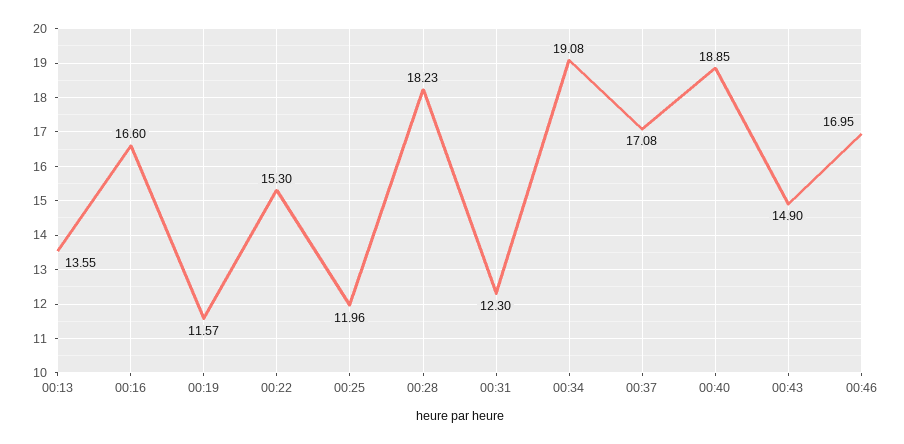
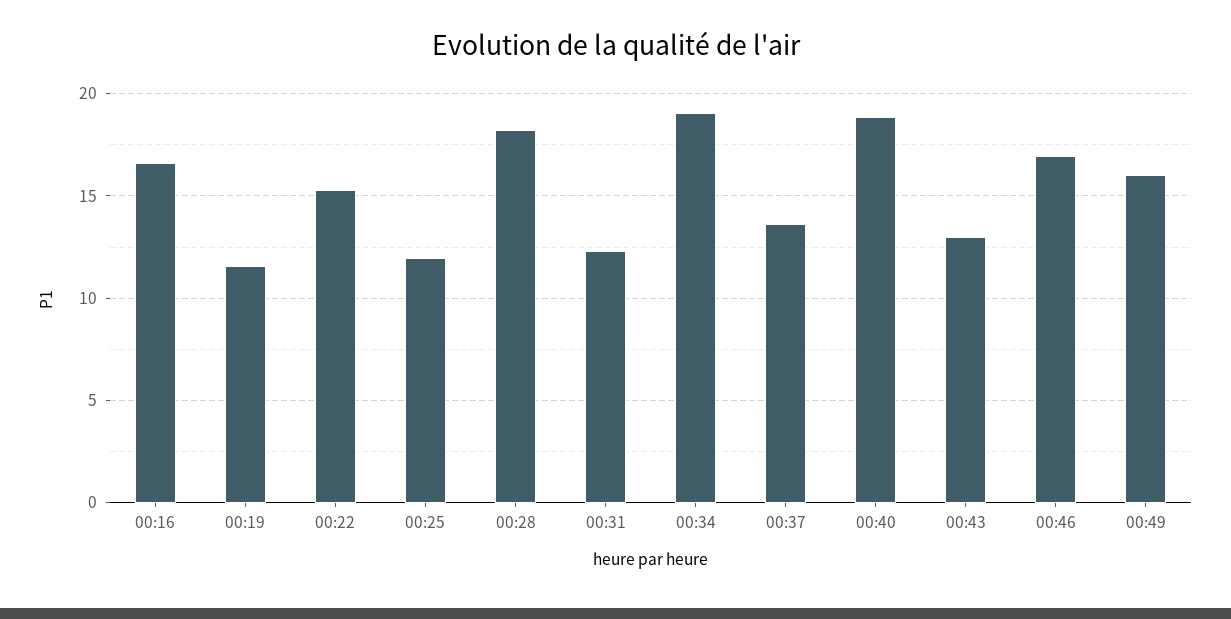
00:13: 13.55 -> none
00:37: 17.08 -> 13.5
00:43: 14.9 -> 13
00:49: none -> 16

